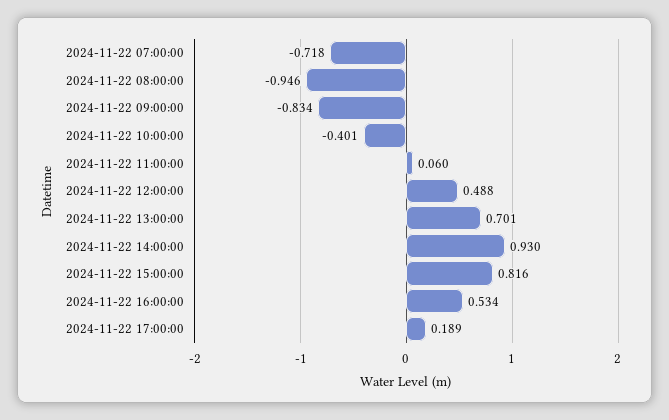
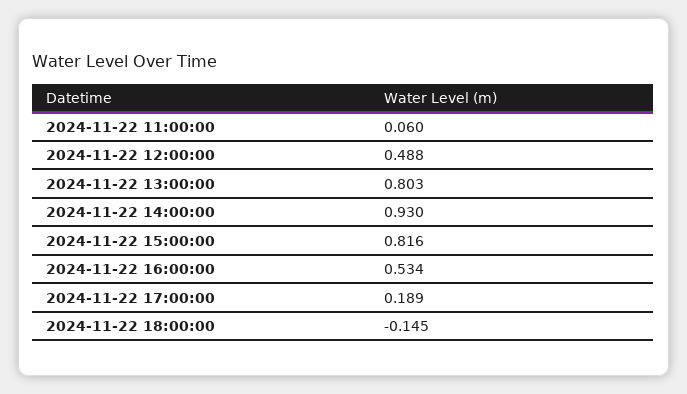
2024-11-22 07:00:00: -0.718 -> none
2024-11-22 08:00:00: -0.946 -> none
2024-11-22 09:00:00: -0.834 -> none
2024-11-22 10:00:00: -0.401 -> none
2024-11-22 13:00:00: 0.701 -> 0.803
2024-11-22 18:00:00: none -> -0.145

